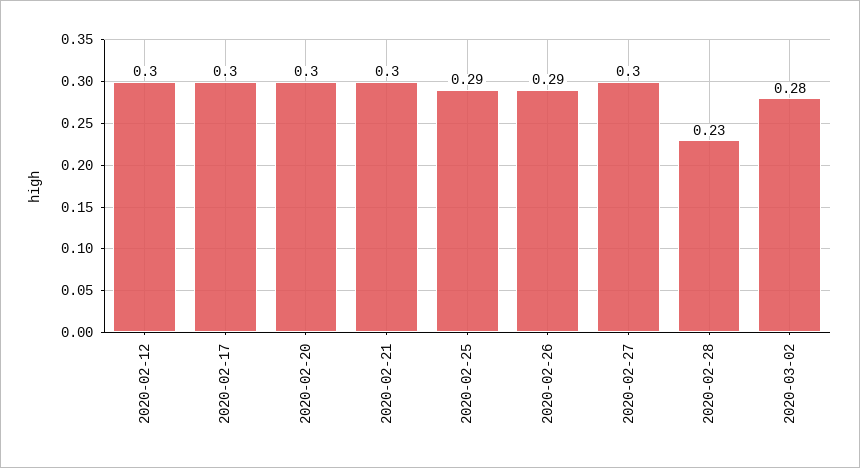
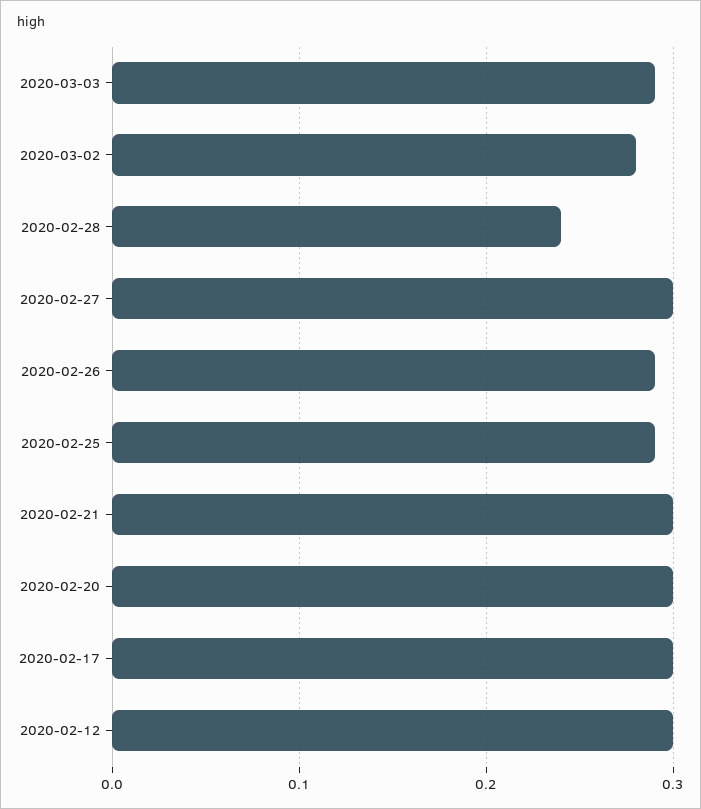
2020-02-28: 0.23 -> 0.24
2020-03-03: none -> 0.29

